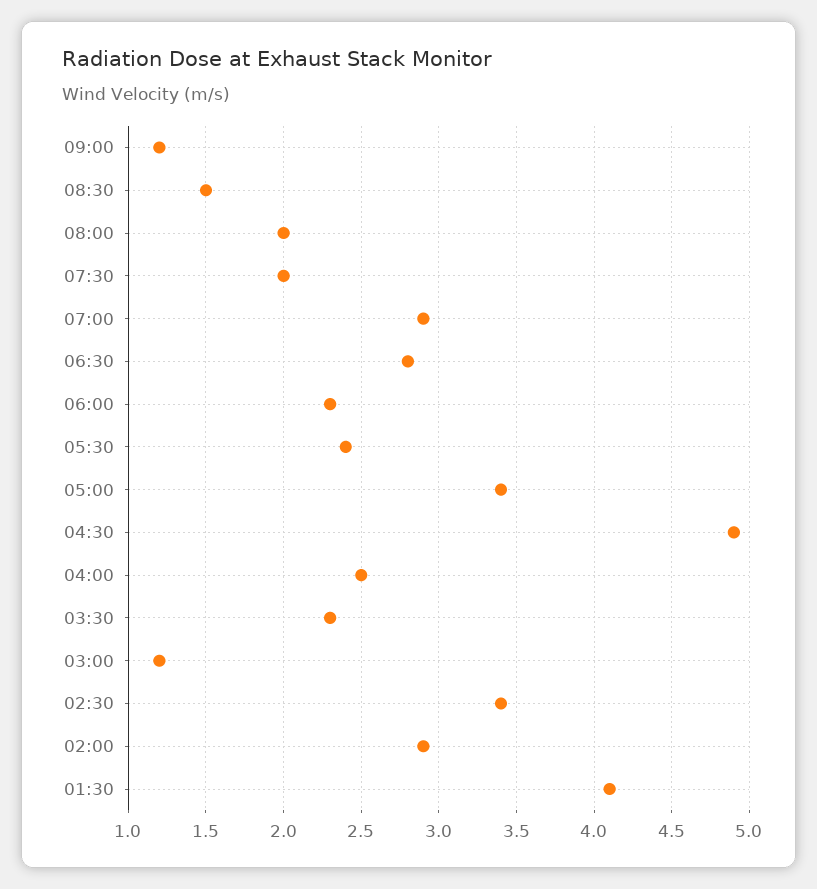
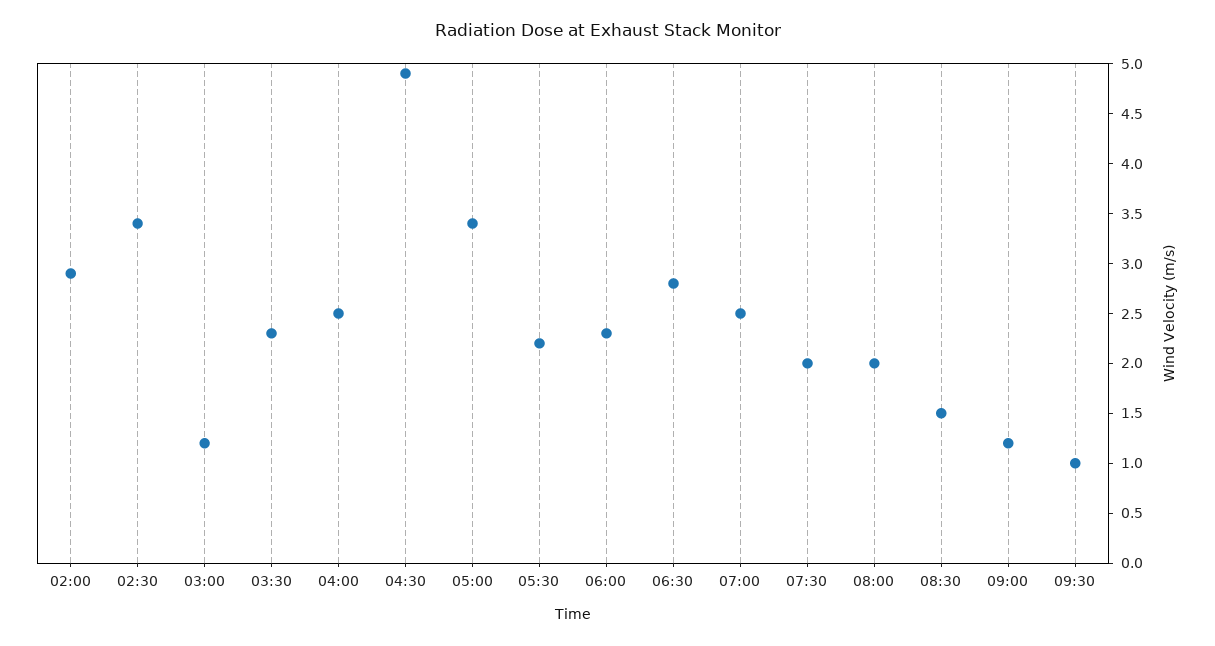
07:00: 2.9 -> 2.5
05:30: 2.4 -> 2.2
01:30: 4.1 -> none
09:30: none -> 1

